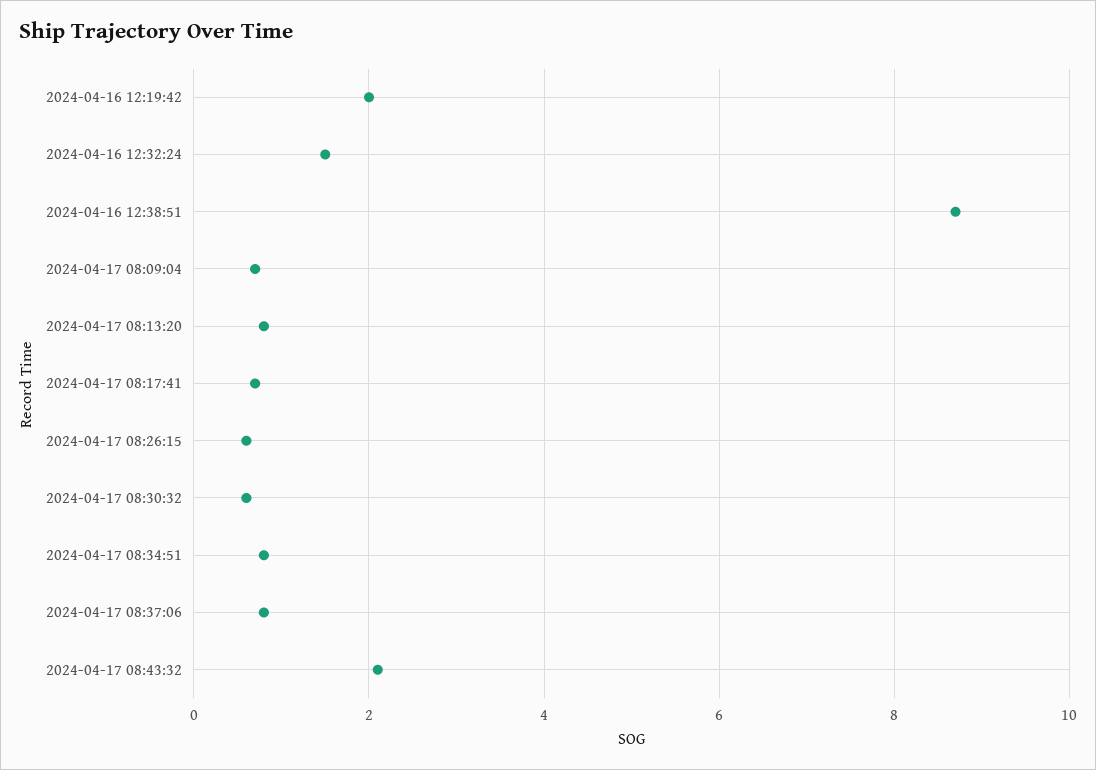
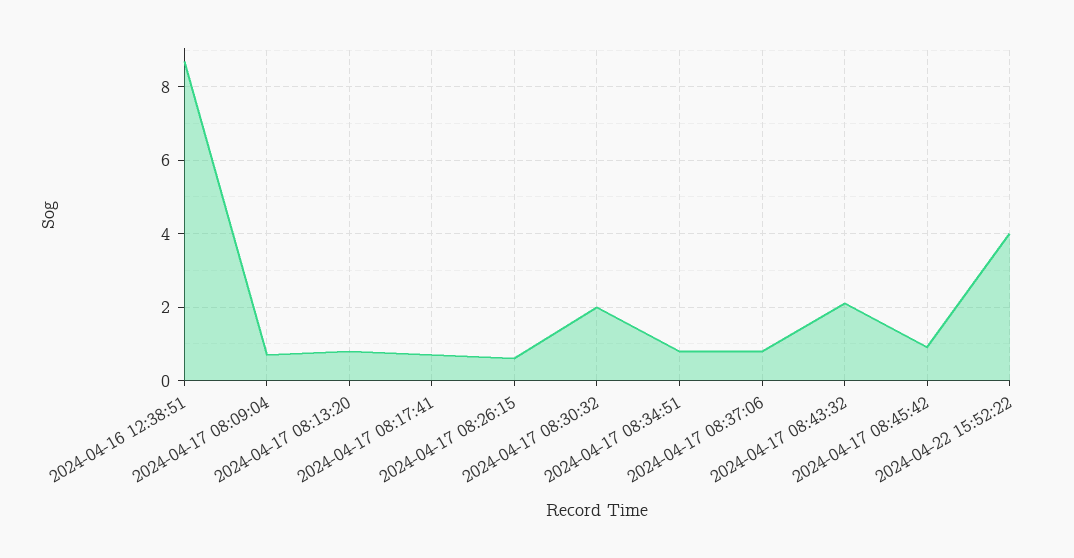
2024-04-16 12:19:42: 2 -> none
2024-04-16 12:32:24: 1.5 -> none
2024-04-17 08:30:32: 0.5 -> 2
2024-04-17 08:45:42: none -> 1
2024-04-22 15:52:22: none -> 4

